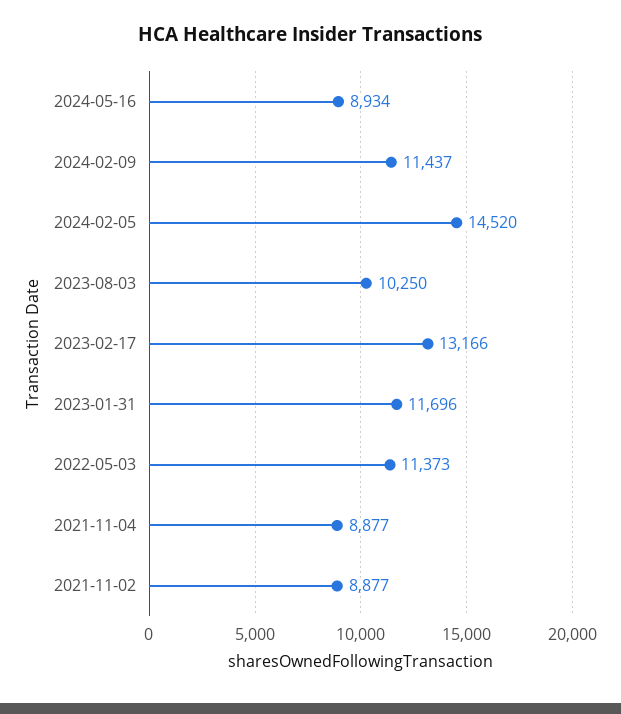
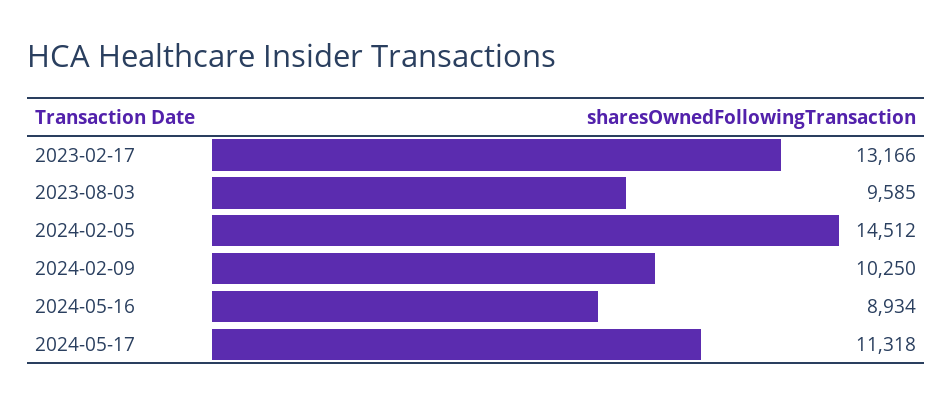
2024-02-09: 11437 -> 10250
2024-02-05: 14520 -> 14512
2023-08-03: 10250 -> 9585
2023-01-31: 11696 -> none
2022-05-03: 11373 -> none
2021-11-04: 8877 -> none
2021-11-02: 8877 -> none
2024-05-17: none -> 11318

